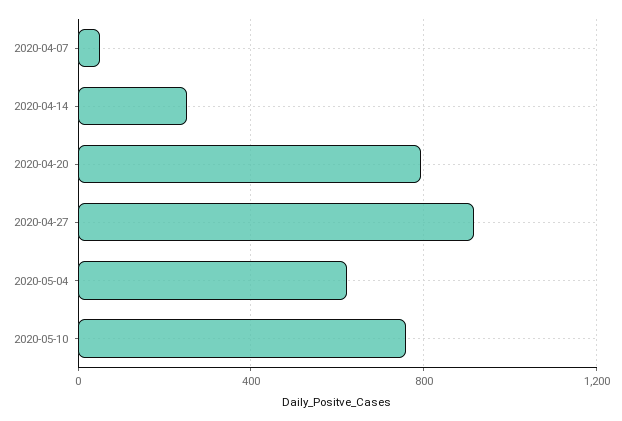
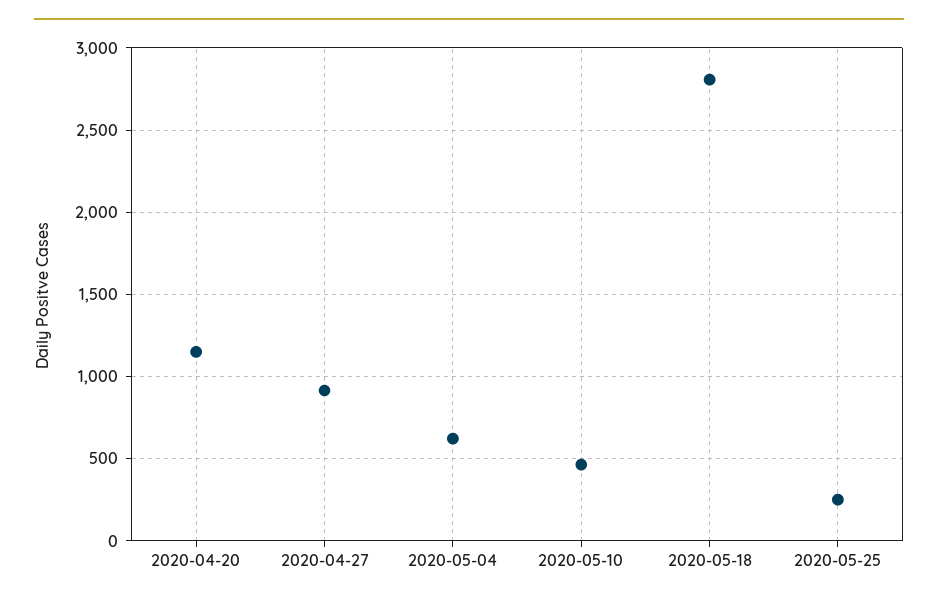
2020-04-07: 50 -> none
2020-04-14: 250 -> none
2020-04-20: 800 -> 1150
2020-05-10: 750 -> 450
2020-05-18: none -> 2800
2020-05-25: none -> 250

